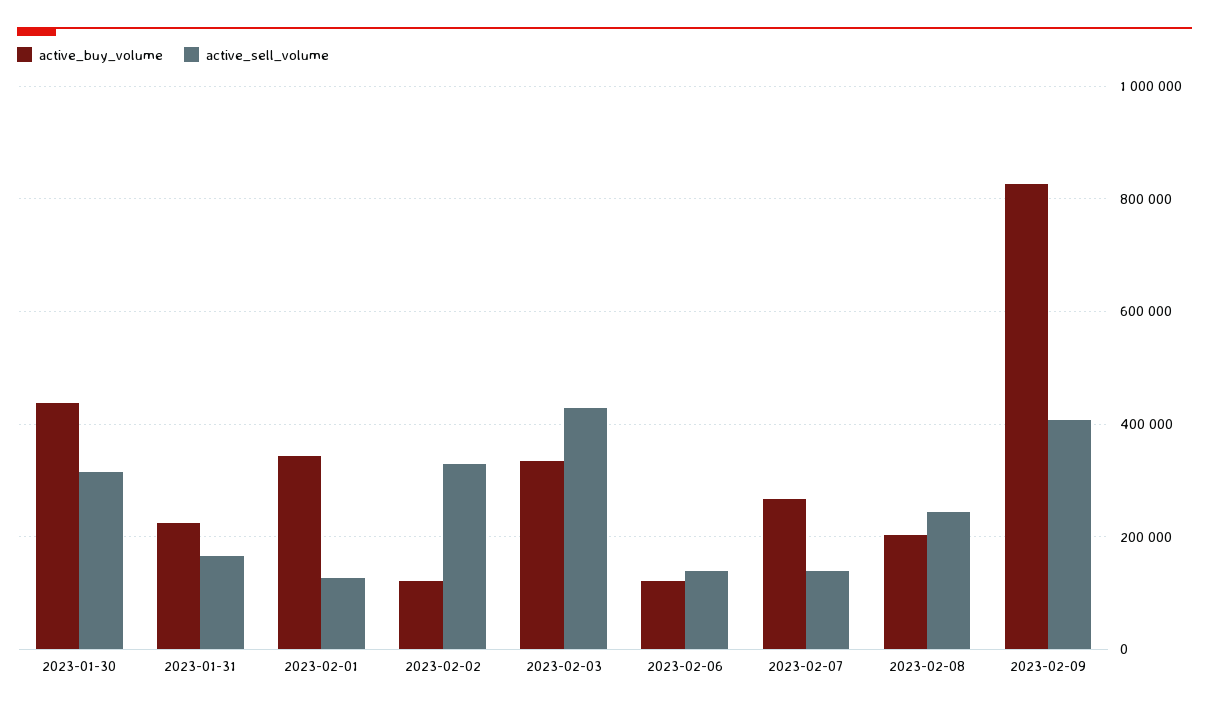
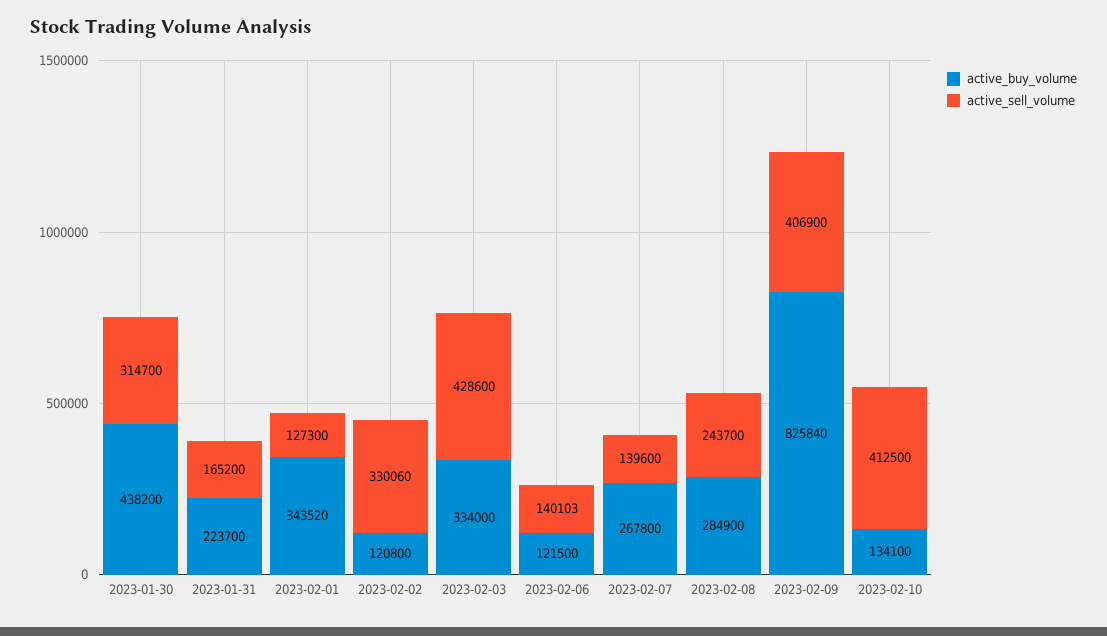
active_buy_volume, 2023-02-08: 200000 -> 284900
active_buy_volume, 2023-02-10: none -> 134100
active_sell_volume, 2023-02-10: none -> 412500

